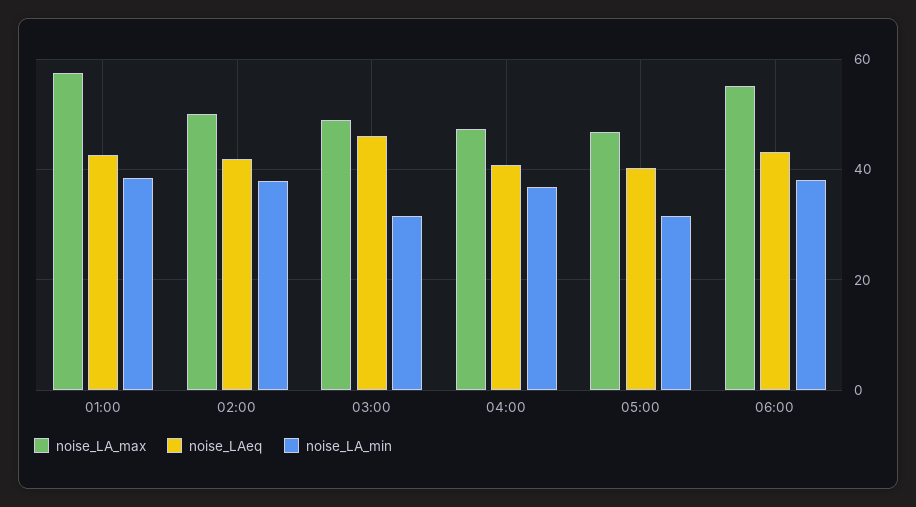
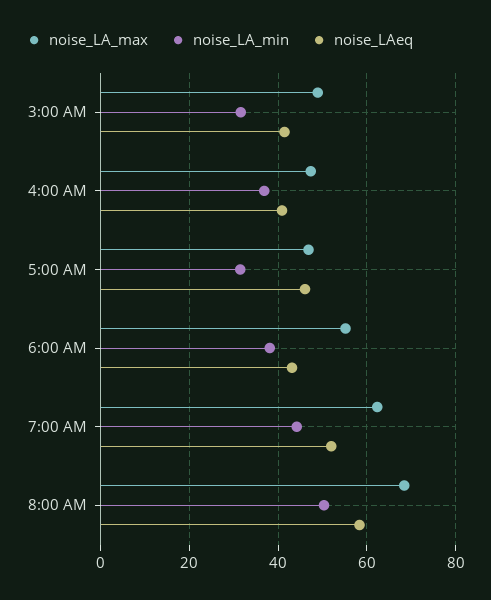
noise_LA_max, 01:00: 58 -> none
noise_LAeq, 01:00: 42 -> none
noise_LA_min, 01:00: 38 -> none
noise_LA_max, 02:00: 50 -> none
noise_LAeq, 02:00: 42 -> none
noise_LA_min, 02:00: 38 -> none
noise_LAeq, 03:00: 46 -> 42
noise_LAeq, 05:00: 40 -> 46
noise_LA_max, 7:00 AM: none -> 62
noise_LA_min, 7:00 AM: none -> 44
noise_LAeq, 7:00 AM: none -> 52
noise_LA_max, 8:00 AM: none -> 68
noise_LA_min, 8:00 AM: none -> 50
noise_LAeq, 8:00 AM: none -> 58

